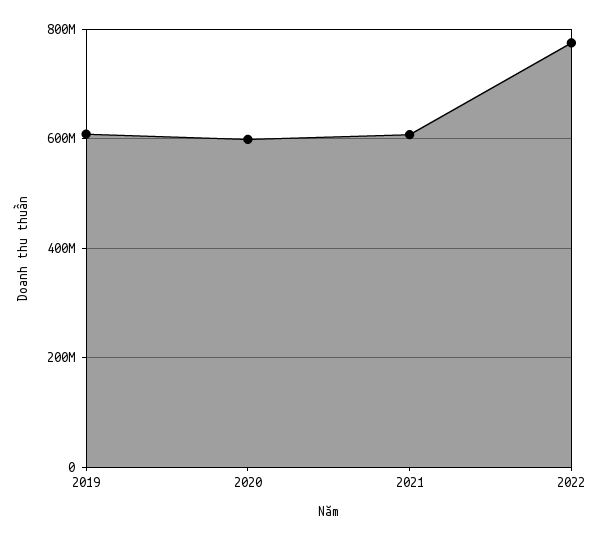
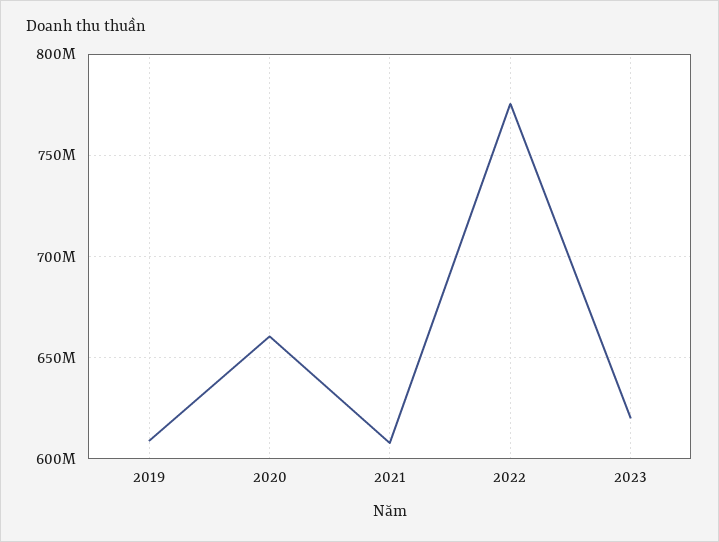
2020: 600000000 -> 660000000
2023: none -> 620000000

